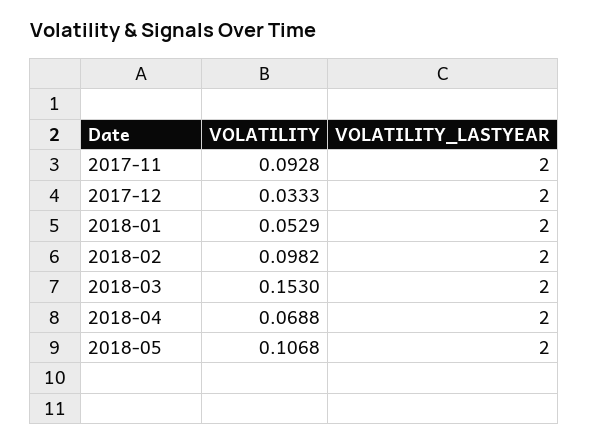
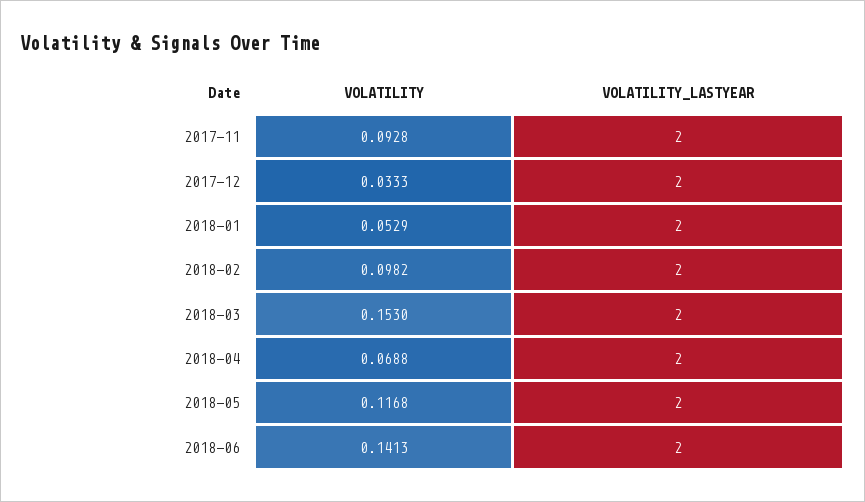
VOLATILITY, 2018-05: 0.1068 -> 0.1168
VOLATILITY, 2018-06: none -> 0.1413
VOLATILITY_LASTYEAR, 2018-06: none -> 2

